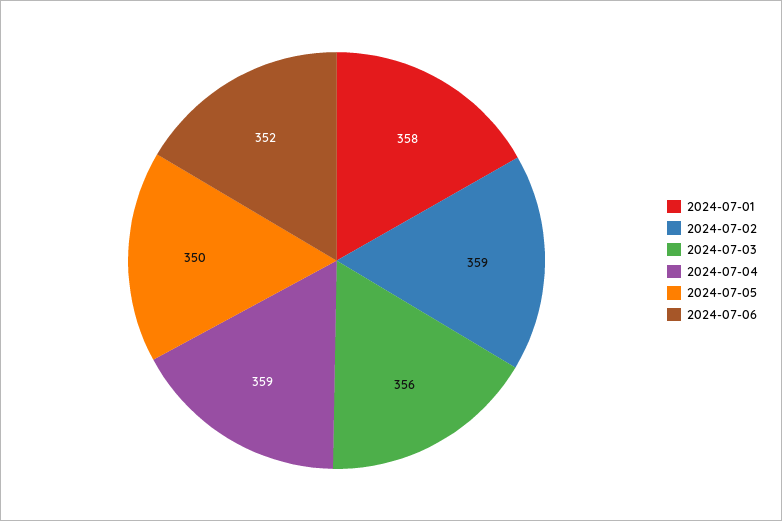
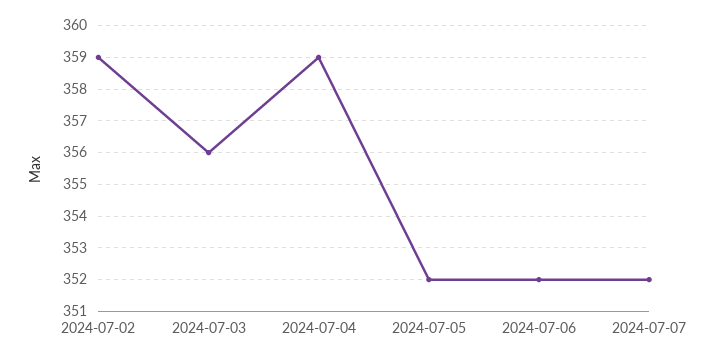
2024-07-01: 358 -> none
2024-07-05: 350 -> 352
2024-07-07: none -> 352

